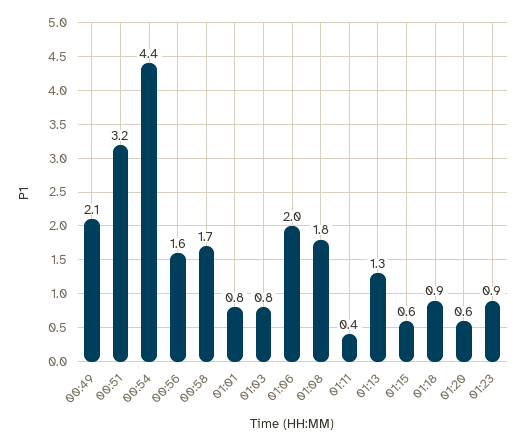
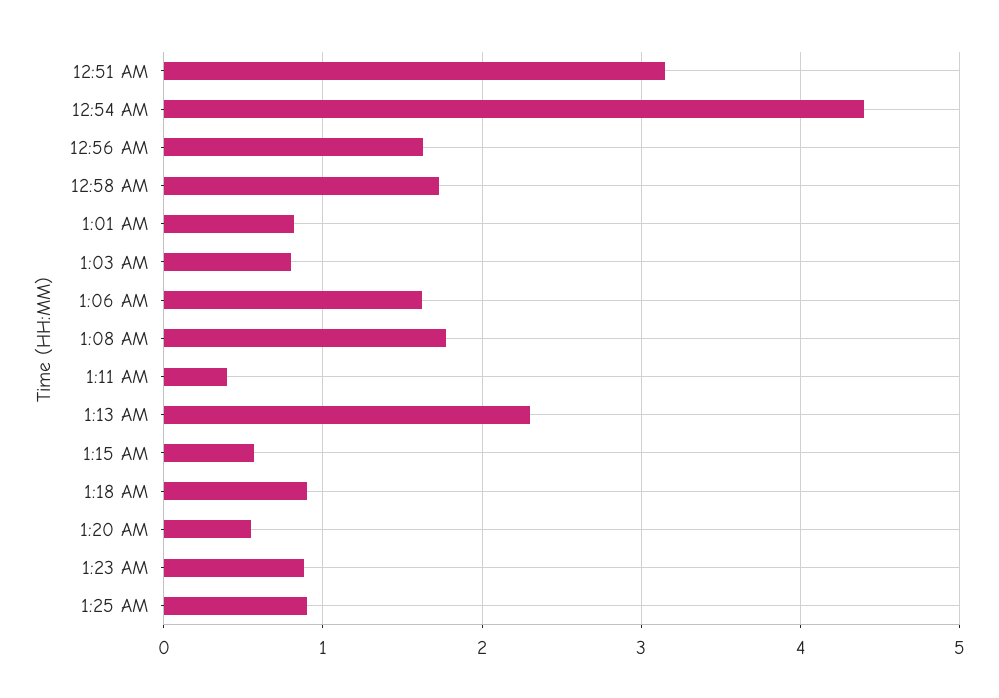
00:49: 2.1 -> none
01:06: 2 -> 1.6
01:13: 1.3 -> 2.3
1:25 AM: none -> 0.9

